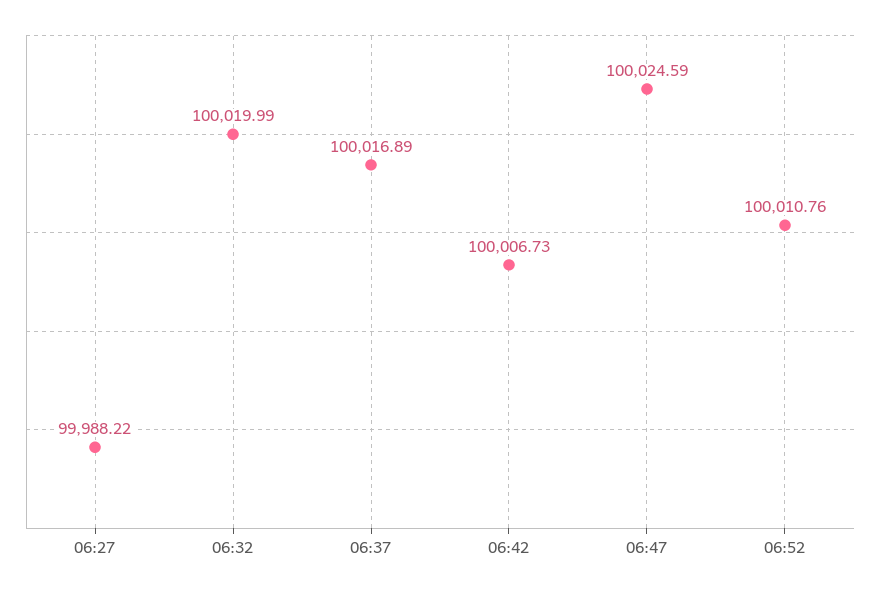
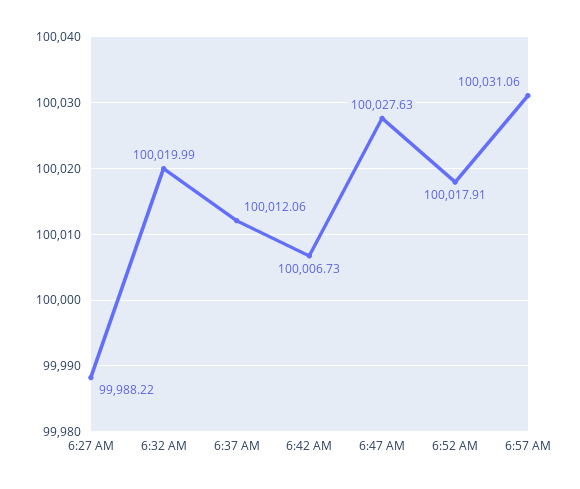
06:37: 100016.89 -> 100012.06
06:47: 100024.59 -> 100027.63
06:52: 100010.76 -> 100017.91
6:57 AM: none -> 100031.06

